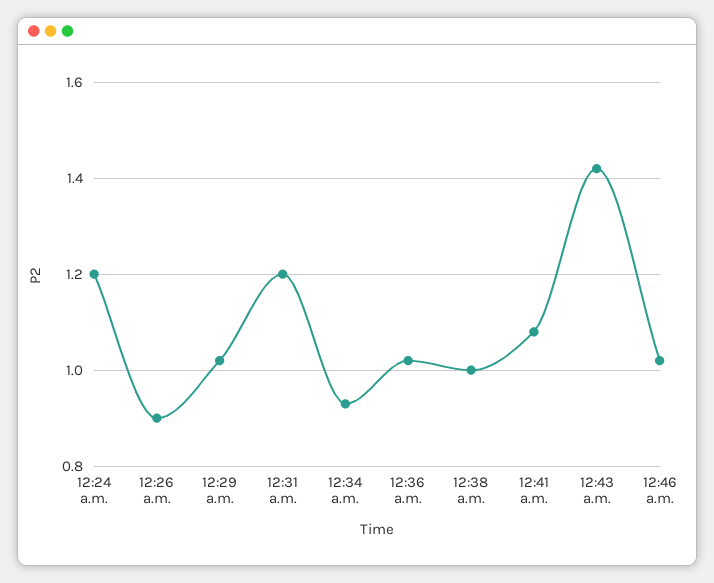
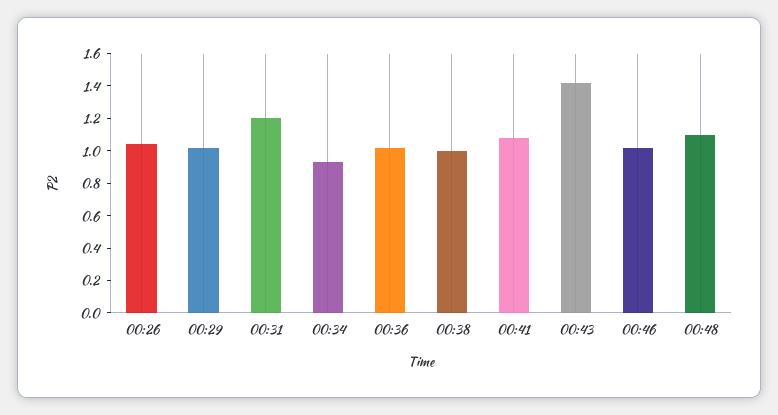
12:24 a.m.: 1.2 -> none
12:26 a.m.: 0.9 -> 1.05
00:48: none -> 1.1

